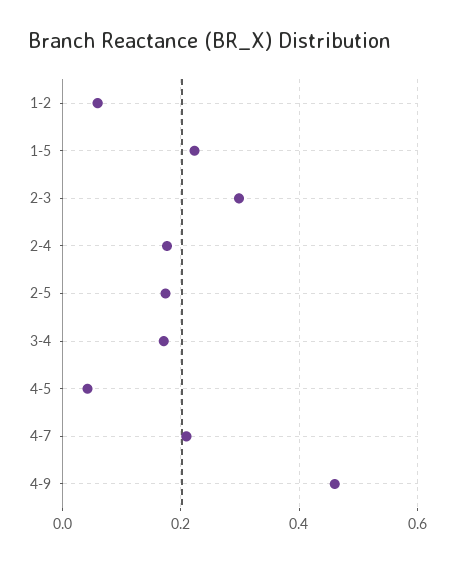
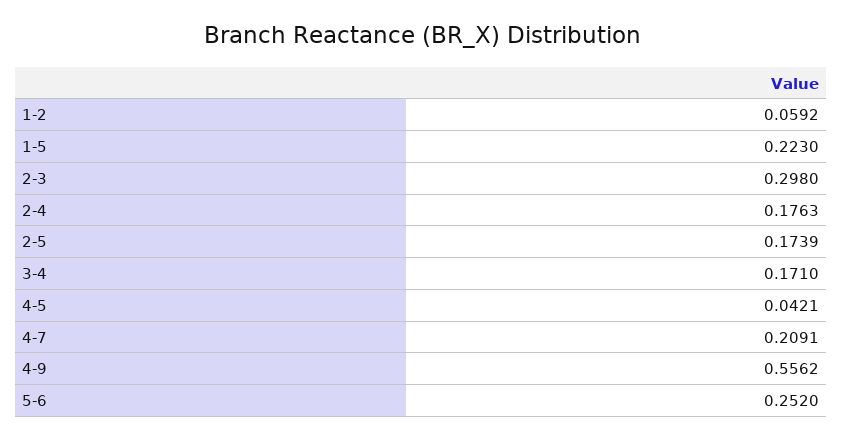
4-9: 0.46 -> 0.5562
5-6: none -> 0.252

